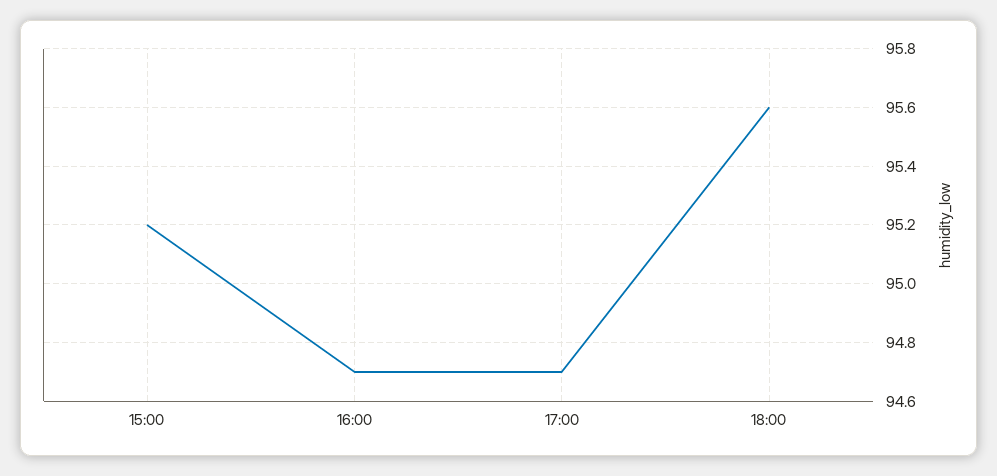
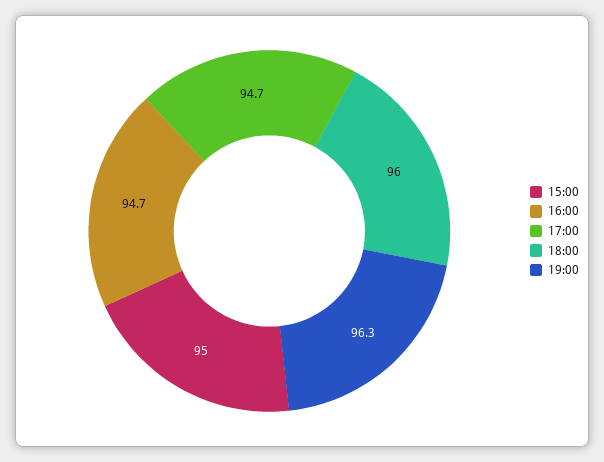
15:00: 95.2 -> 95
18:00: 95.6 -> 96
19:00: none -> 96.3

